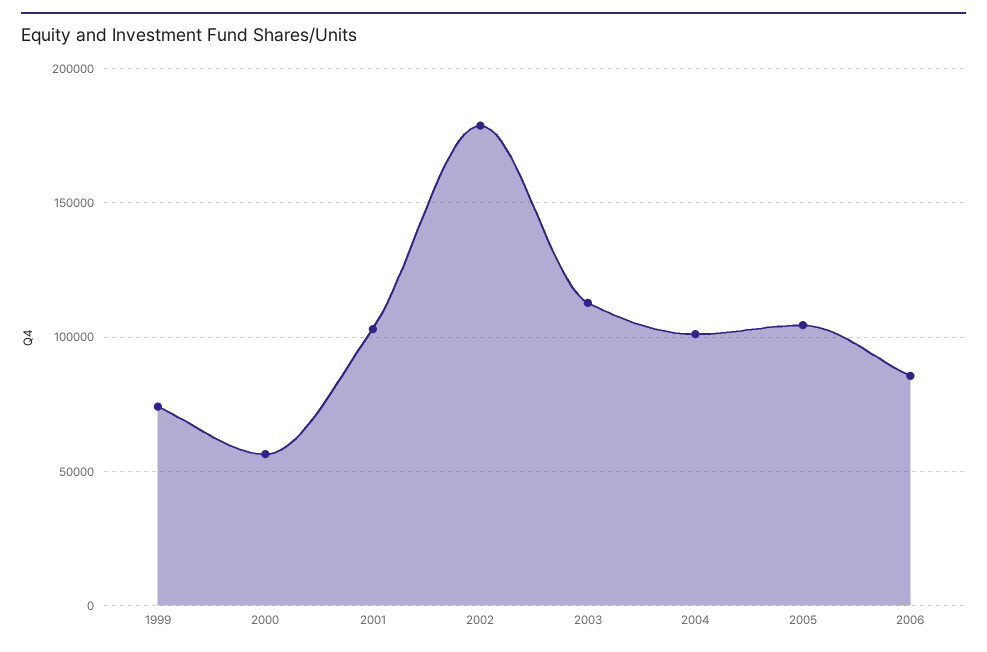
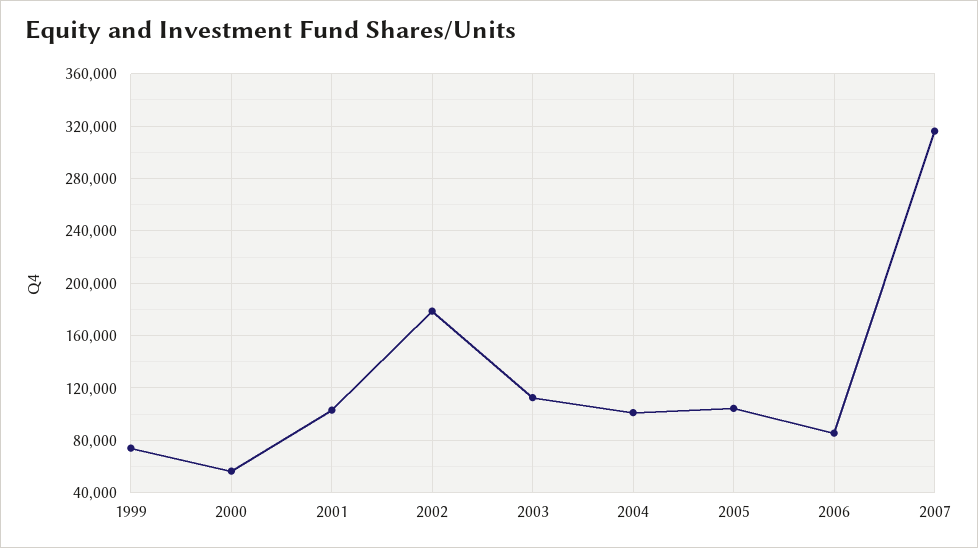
2007: none -> 315000

